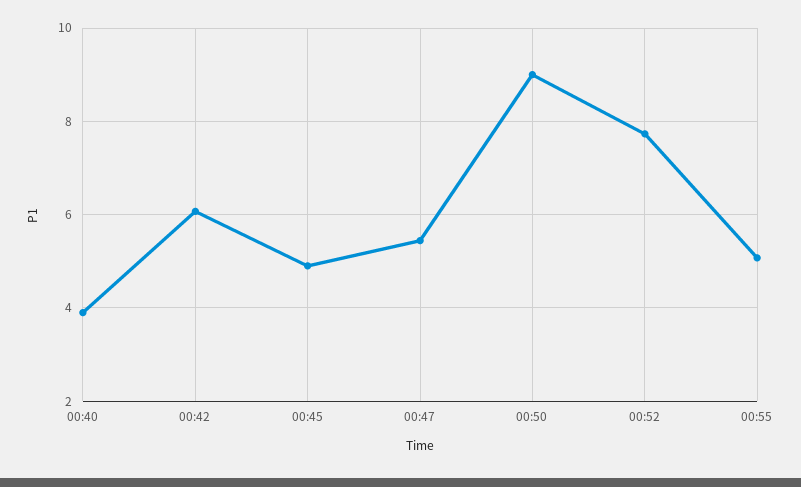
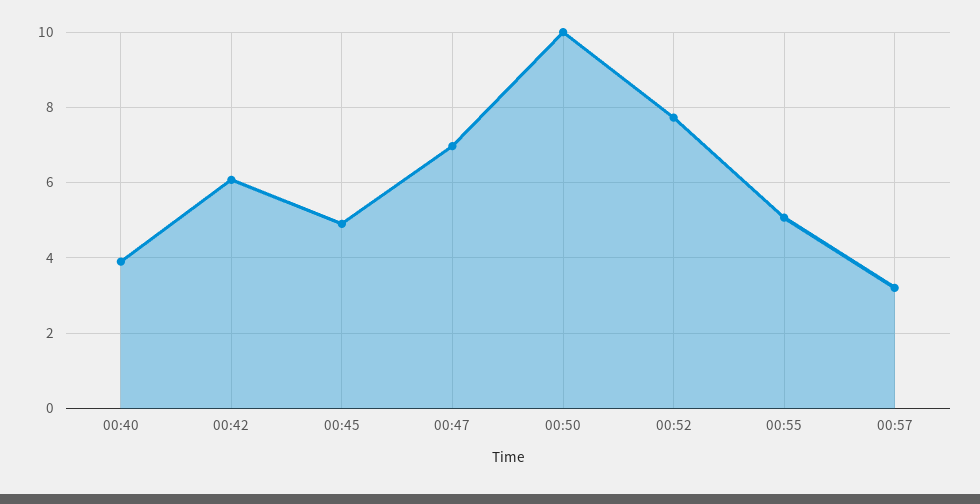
00:47: 5.4 -> 7
00:50: 9 -> 10
00:57: none -> 3.2

